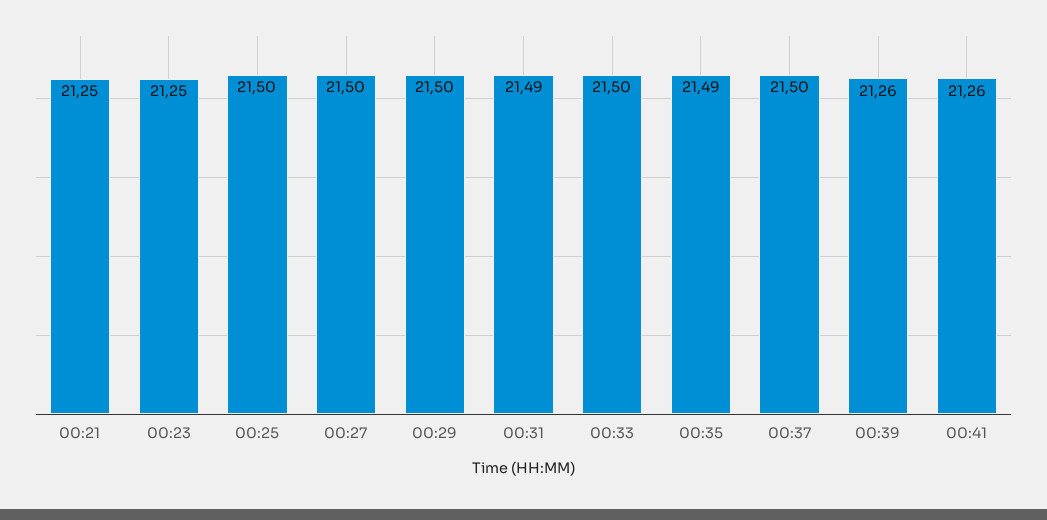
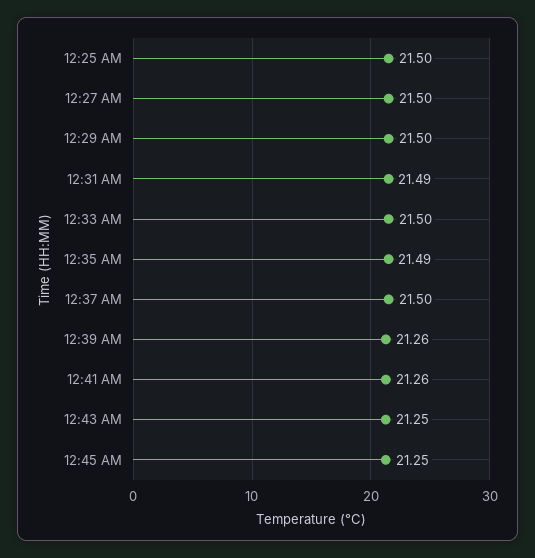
00:21: 21.25 -> none
00:23: 21.25 -> none
12:43 AM: none -> 21.25
12:45 AM: none -> 21.25

